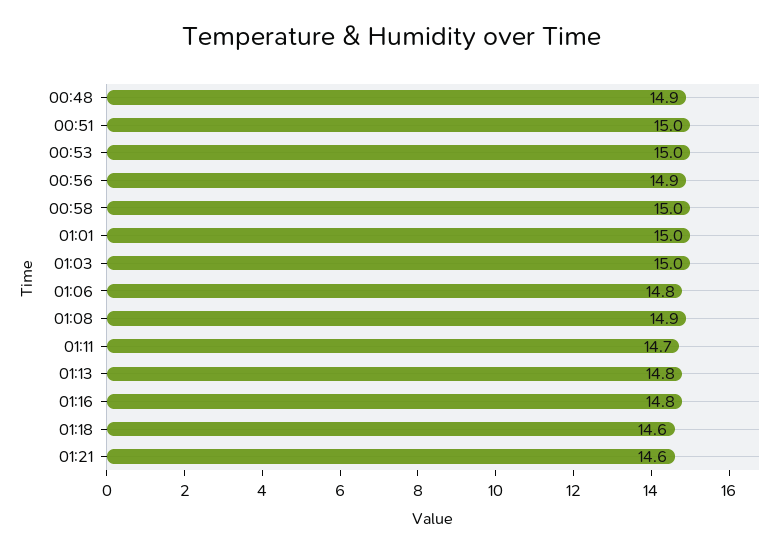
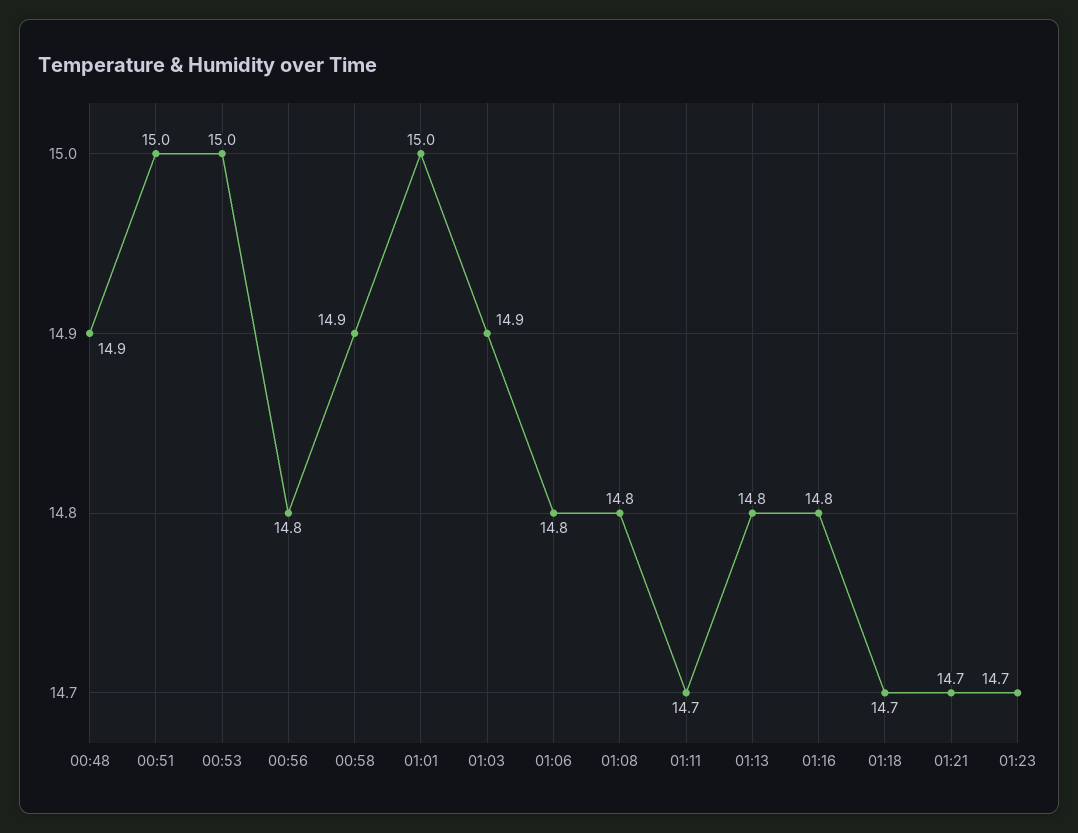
00:56: 14.9 -> 14.8
00:58: 15 -> 14.9
01:03: 15 -> 14.9
01:08: 14.9 -> 14.8
01:18: 14.6 -> 14.7
01:21: 14.6 -> 14.7
01:23: none -> 14.7

